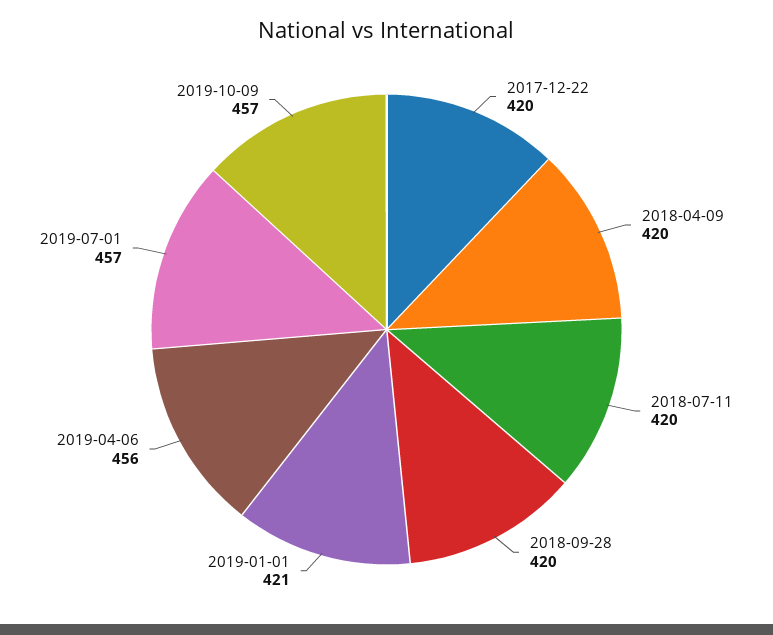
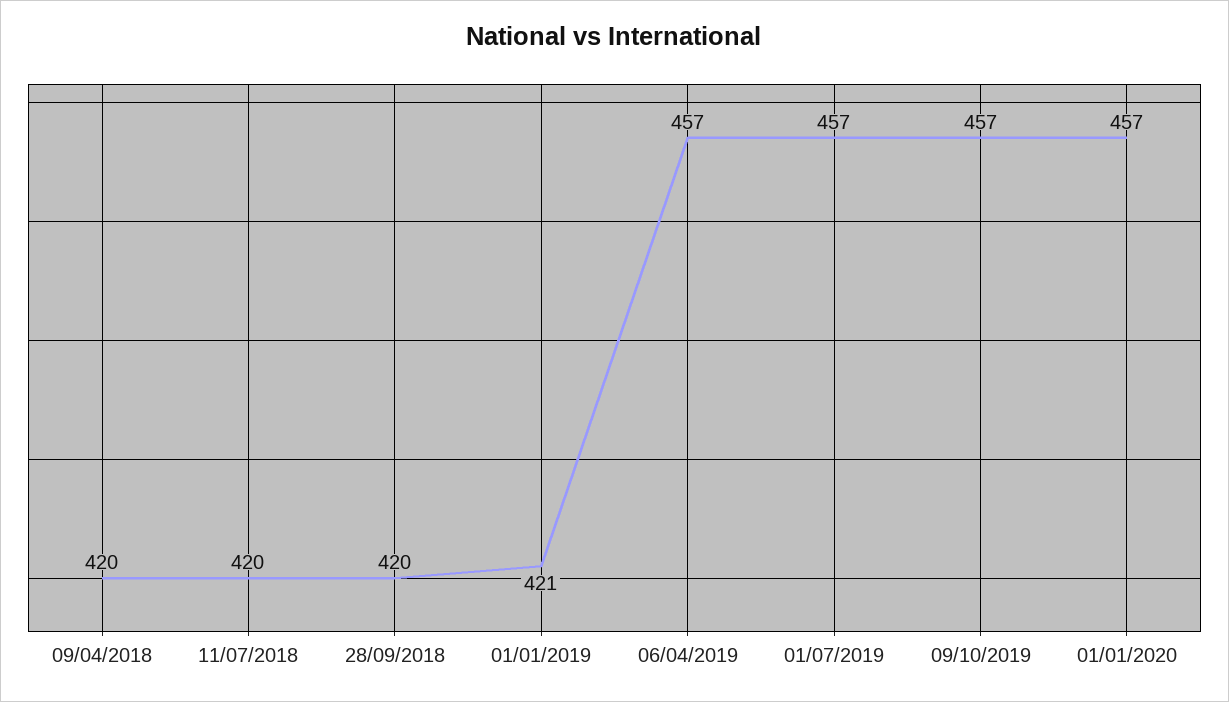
2017-12-22: 420 -> none
2019-04-06: 456 -> 457
01/01/2020: none -> 457

